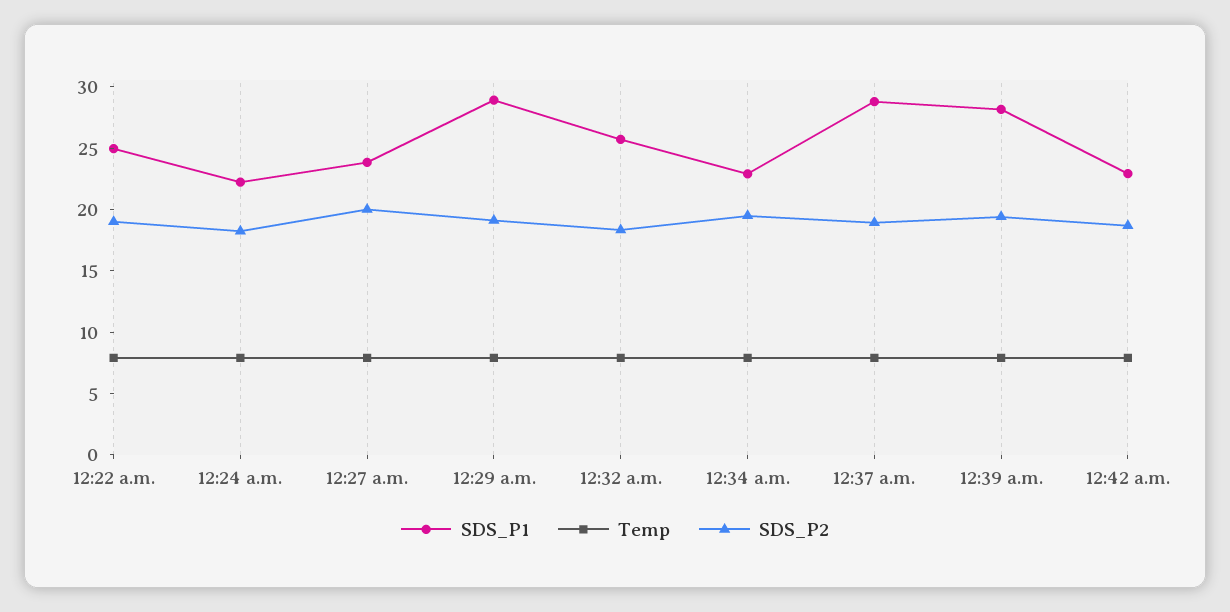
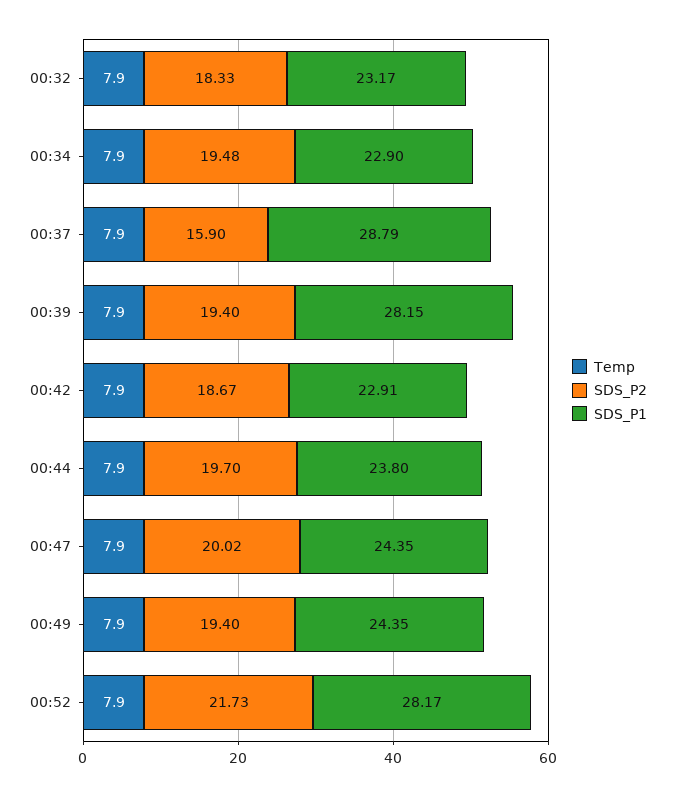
SDS_P1, 12:22 a.m.: 25 -> none
Temp, 12:22 a.m.: 8 -> none
SDS_P2, 12:22 a.m.: 19 -> none
SDS_P1, 12:24 a.m.: 22 -> none
Temp, 12:24 a.m.: 8 -> none
SDS_P2, 12:24 a.m.: 18 -> none
SDS_P1, 12:27 a.m.: 24 -> none
Temp, 12:27 a.m.: 8 -> none
SDS_P2, 12:27 a.m.: 20 -> none
SDS_P1, 12:29 a.m.: 29 -> none
Temp, 12:29 a.m.: 8 -> none
SDS_P2, 12:29 a.m.: 19 -> none
SDS_P1, 12:32 a.m.: 26 -> 23.17
SDS_P2, 12:37 a.m.: 19 -> 15.9
Temp, 00:44: none -> 7.9
SDS_P2, 00:44: none -> 19.7
SDS_P1, 00:44: none -> 23.8
Temp, 00:47: none -> 7.9
SDS_P2, 00:47: none -> 20.02
SDS_P1, 00:47: none -> 24.35
Temp, 00:49: none -> 7.9
SDS_P2, 00:49: none -> 19.4
SDS_P1, 00:49: none -> 24.35
Temp, 00:52: none -> 7.9
SDS_P2, 00:52: none -> 21.73
SDS_P1, 00:52: none -> 28.17

